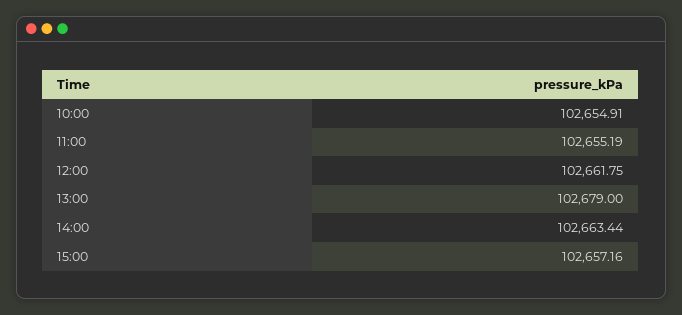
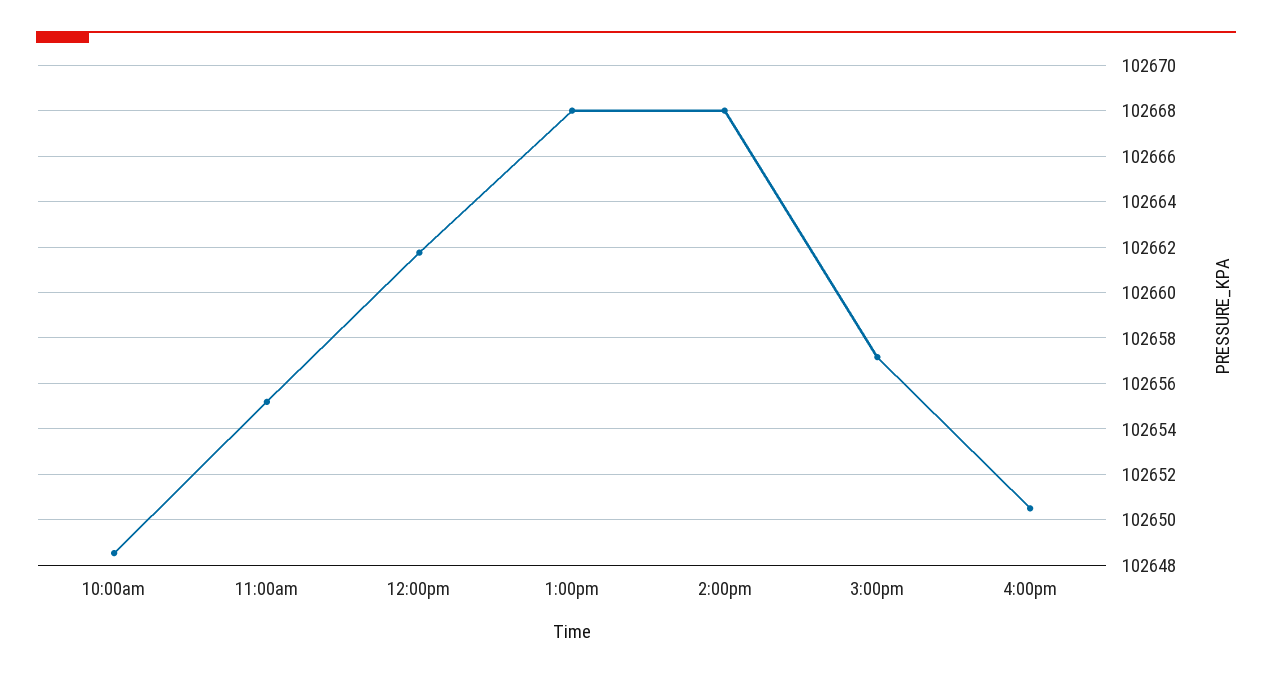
10:00: 102654.91 -> 102648.5
13:00: 102679 -> 102668
14:00: 102663.44 -> 102668
4:00pm: none -> 102650.5

